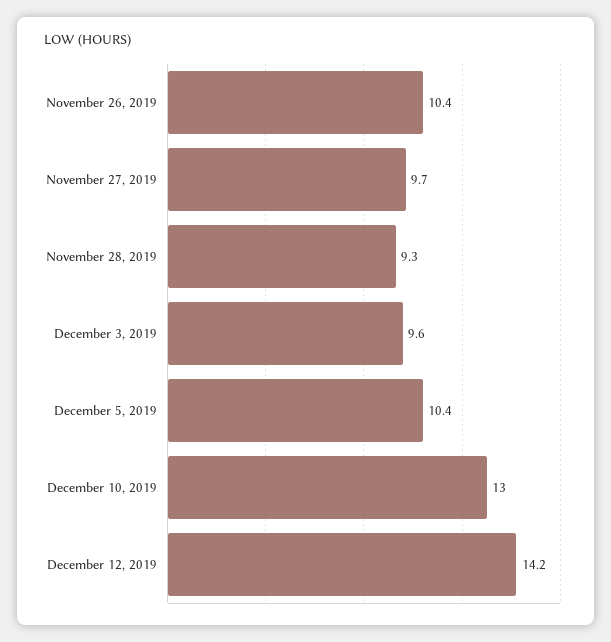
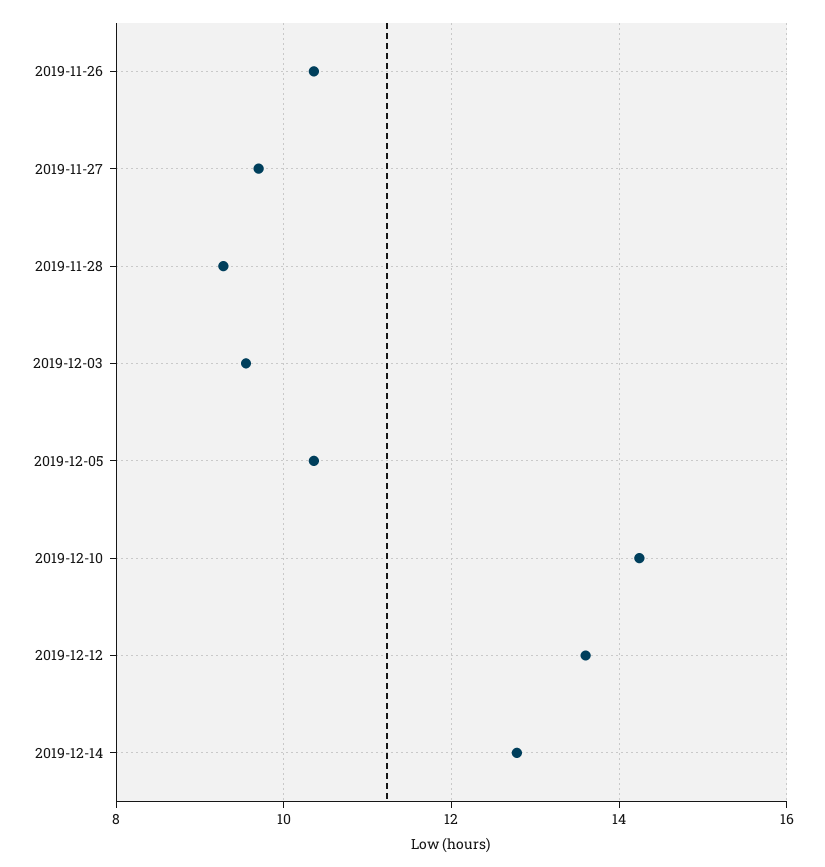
December 10, 2019: 13 -> 14.2
December 12, 2019: 14.2 -> 13.6
2019-12-14: none -> 12.8

